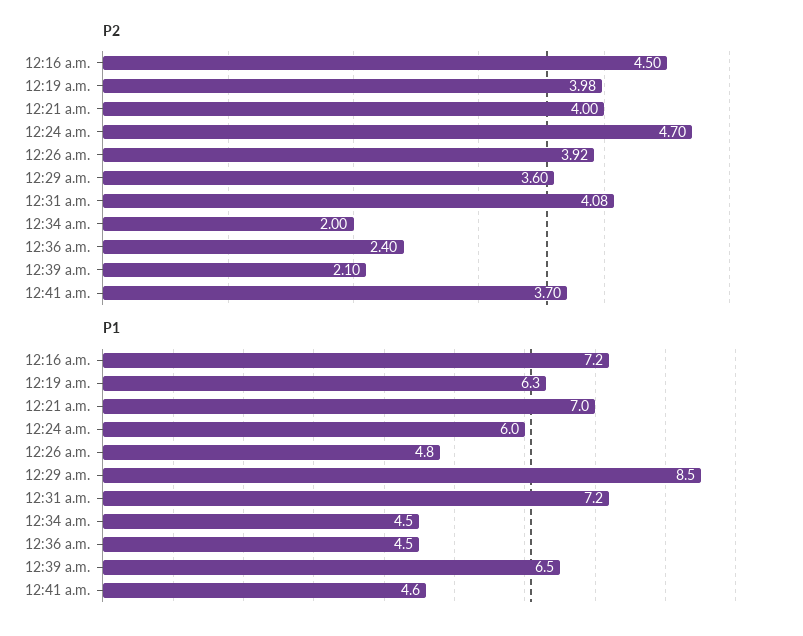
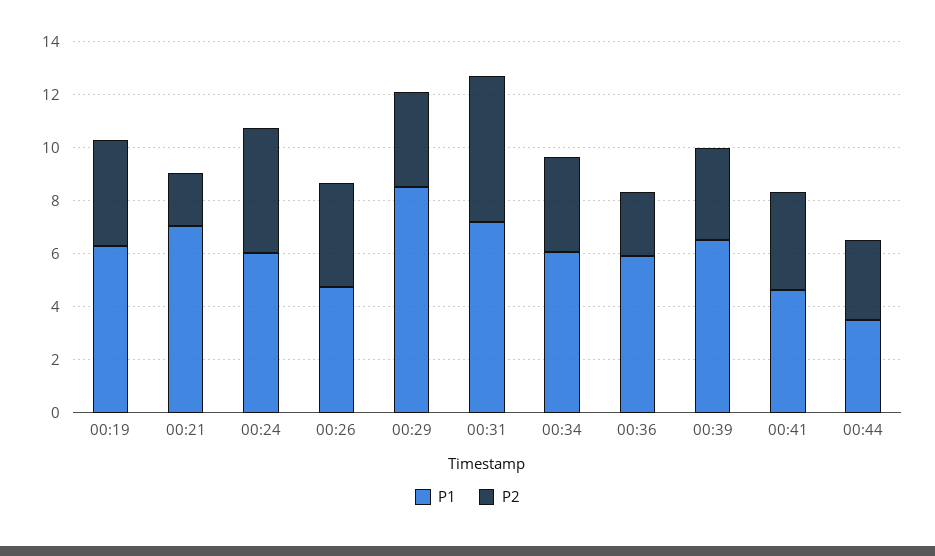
P2, 12:16 a.m.: 4.5 -> none
P2, 12:21 a.m.: 4 -> 2
P2, 12:31 a.m.: 4.08 -> 5.5
P2, 12:34 a.m.: 2 -> 3.5
P2, 12:39 a.m.: 2.1 -> 3.5
P1, 12:16 a.m.: 7.2 -> none
P1, 12:34 a.m.: 4.5 -> 6
P1, 12:36 a.m.: 4.5 -> 6
P1, 00:44: none -> 3.5
P2, 00:44: none -> 3

